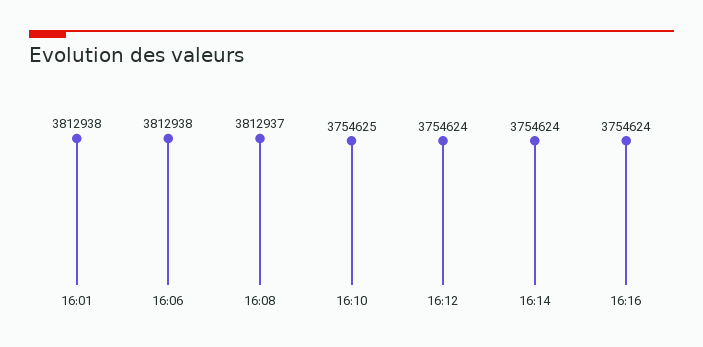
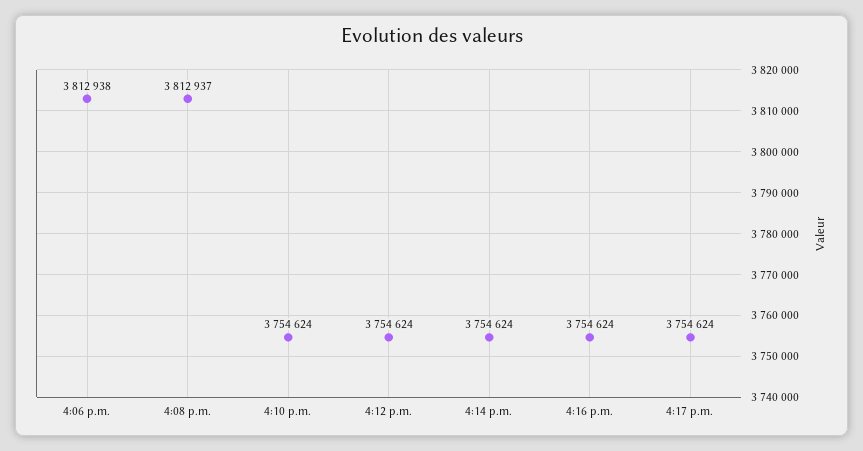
16:01: 3812938 -> none
16:10: 3754625 -> 3754624
4:17 p.m.: none -> 3754624

